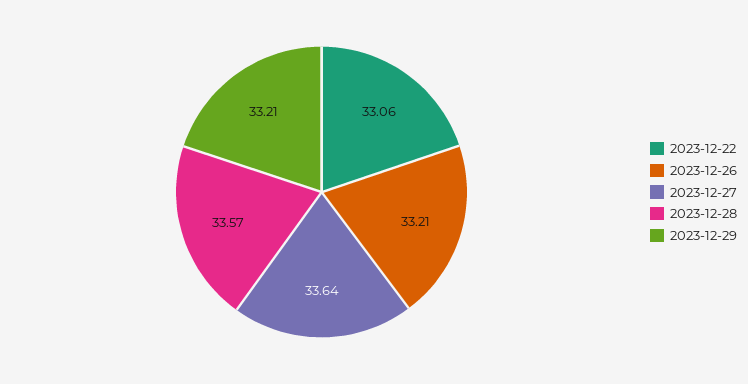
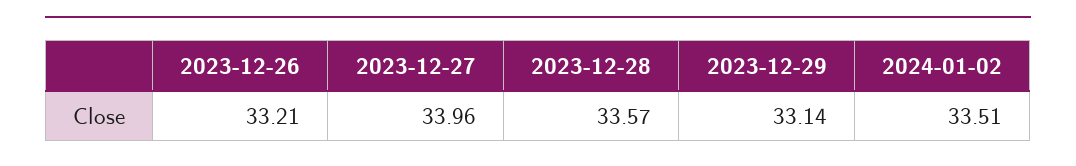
2023-12-22: 33.06 -> none
2023-12-27: 33.64 -> 33.96
2023-12-29: 33.21 -> 33.14
2024-01-02: none -> 33.51

